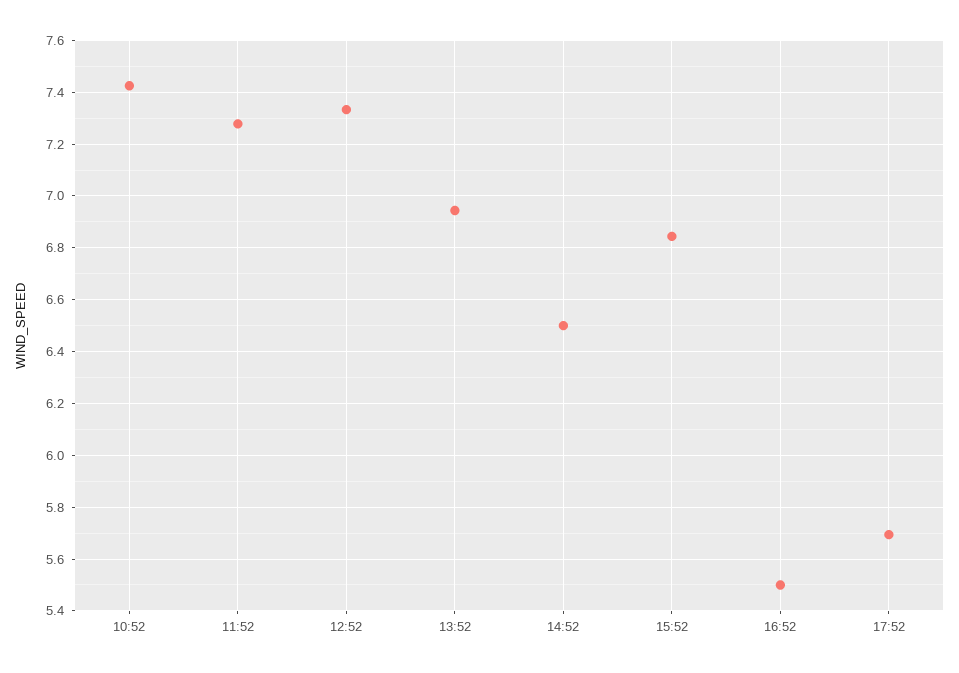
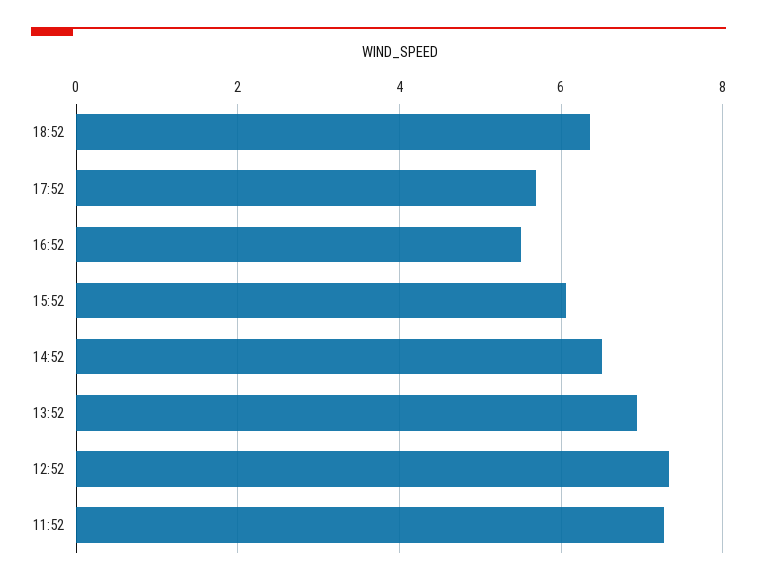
10:52: 7.425 -> none
15:52: 6.85 -> 6
18:52: none -> 6.4

